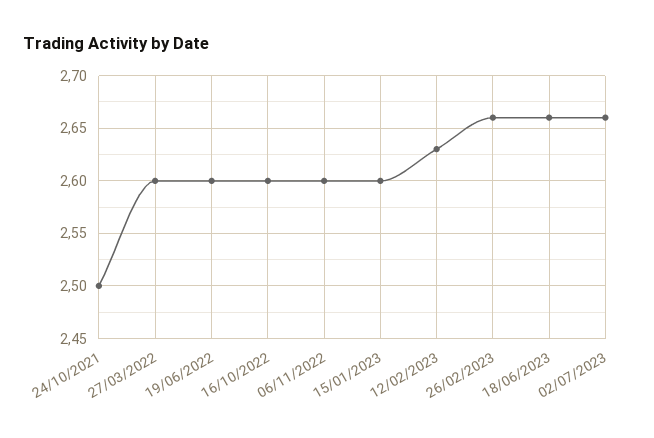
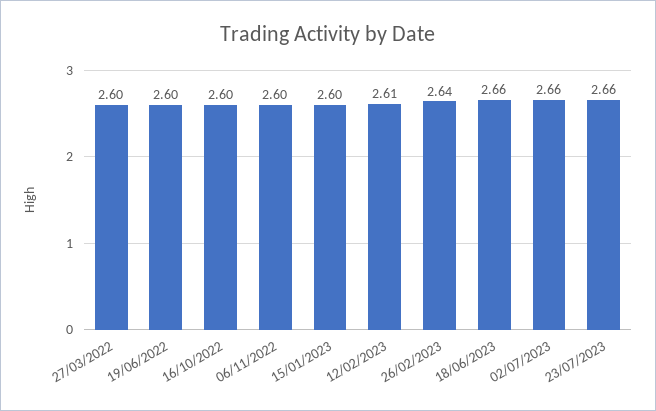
24/10/2021: 2.5 -> none
12/02/2023: 2.63 -> 2.61
26/02/2023: 2.66 -> 2.64
23/07/2023: none -> 2.66

